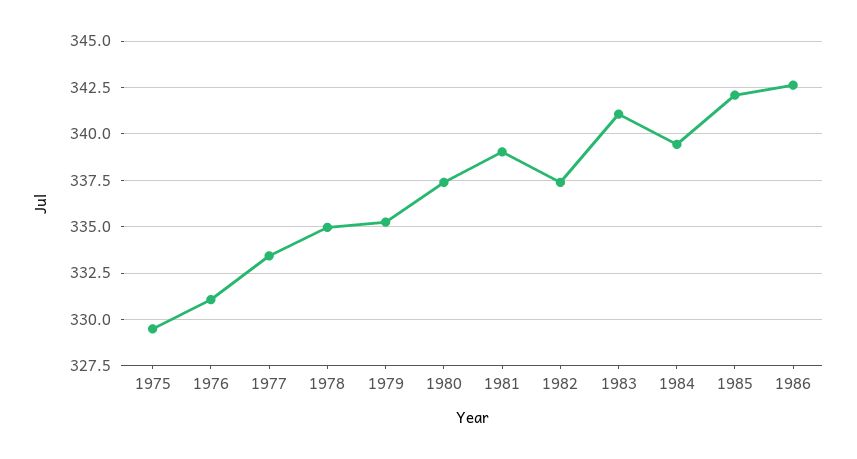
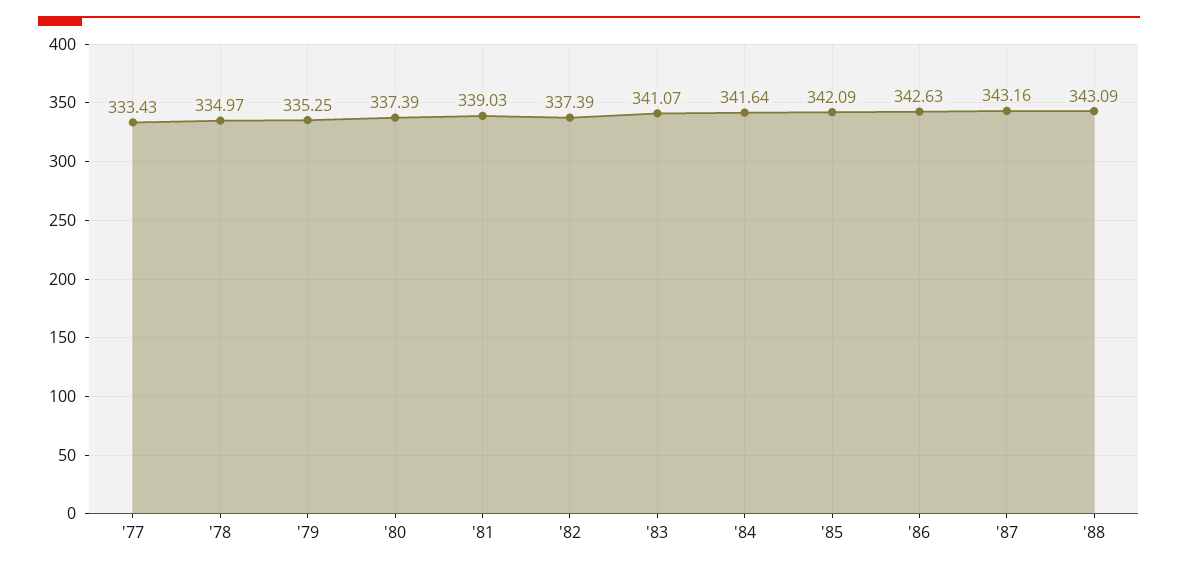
1975: 329.5 -> none
1976: 331 -> none
1984: 339.5 -> 341.64
'87: none -> 343.16
'88: none -> 343.09

